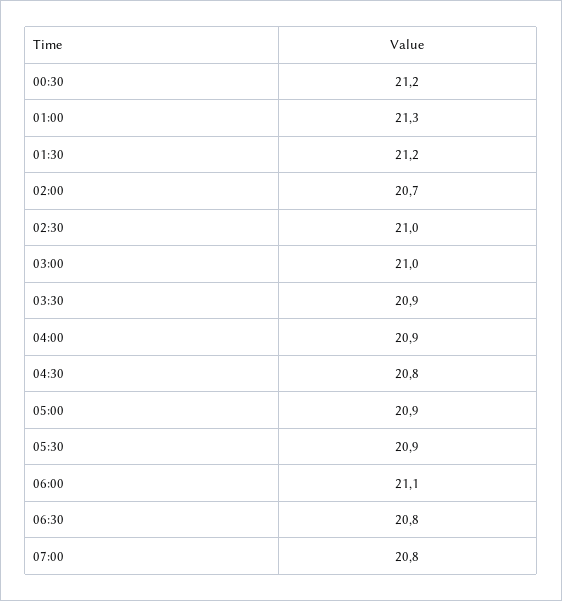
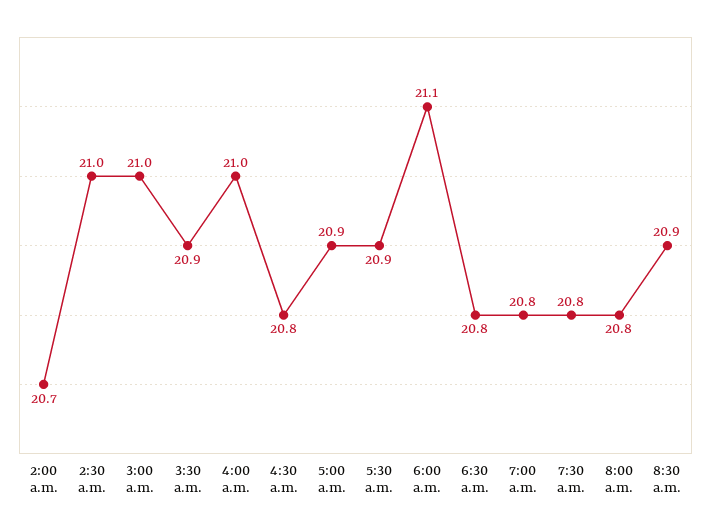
00:30: 21.2 -> none
01:00: 21.3 -> none
01:30: 21.2 -> none
04:00: 20.9 -> 21
7:30 a.m.: none -> 20.8
8:00 a.m.: none -> 20.8
8:30 a.m.: none -> 20.9

